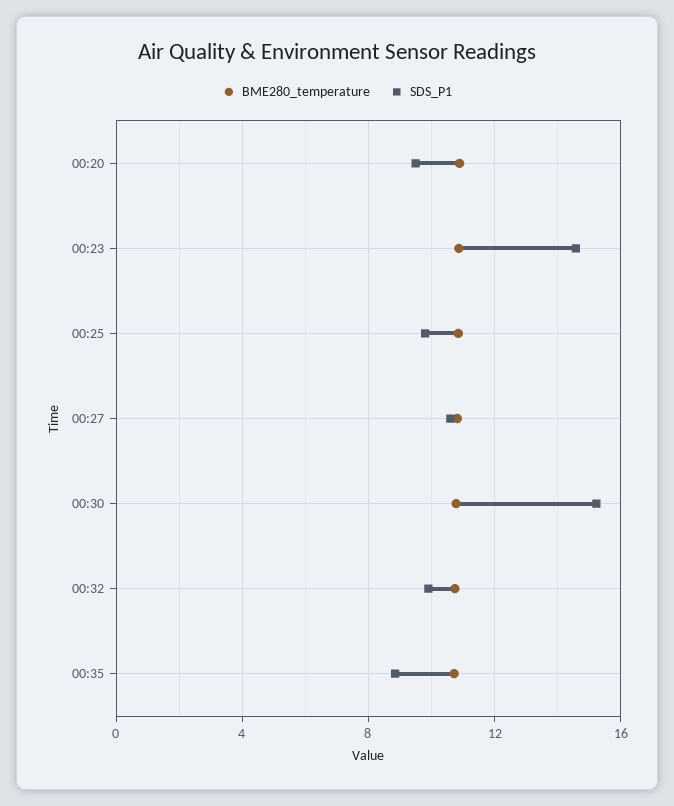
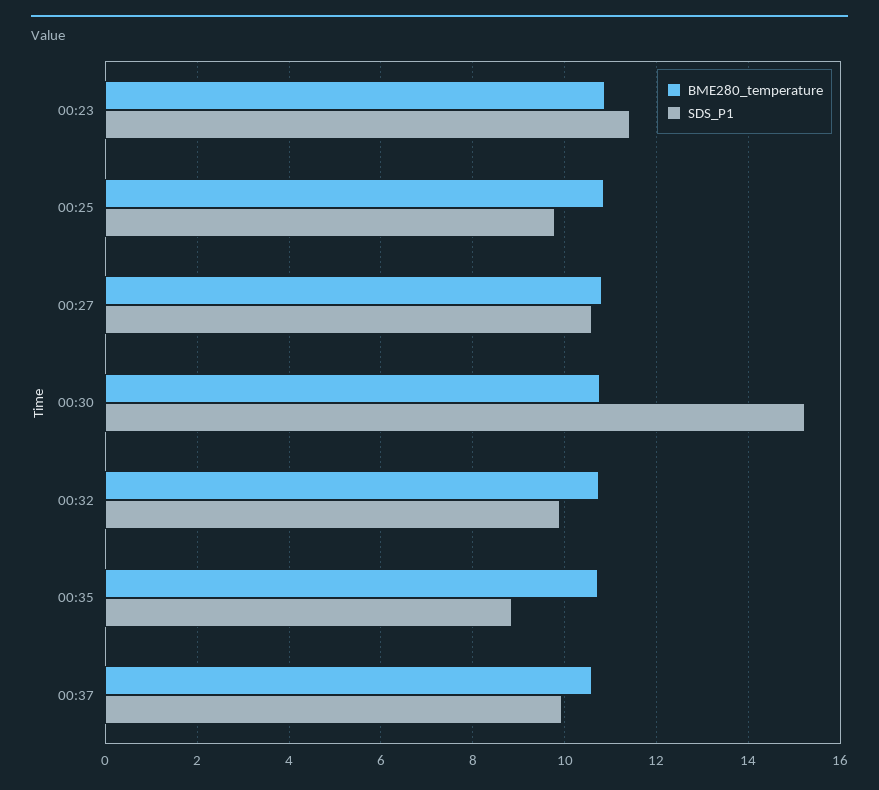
BME280_temperature, 00:20: 11 -> none
SDS_P1, 00:20: 9.5 -> none
SDS_P1, 00:23: 14.5 -> 11.4
BME280_temperature, 00:37: none -> 10.6
SDS_P1, 00:37: none -> 10

